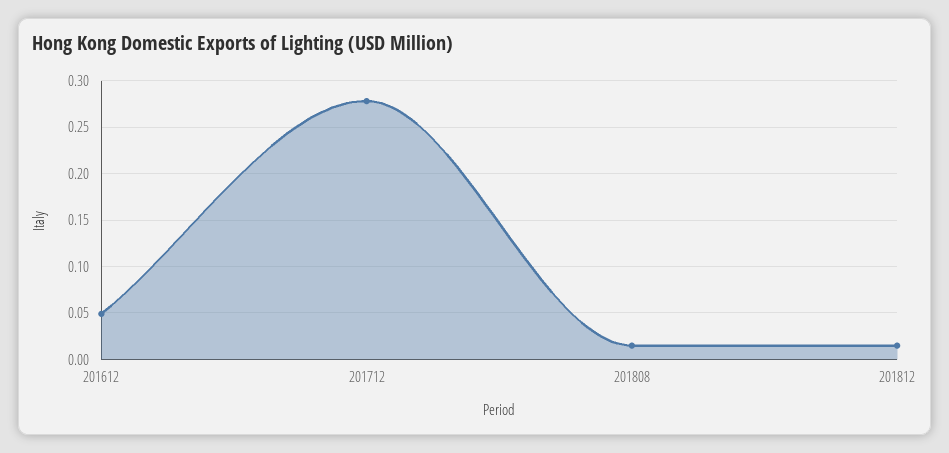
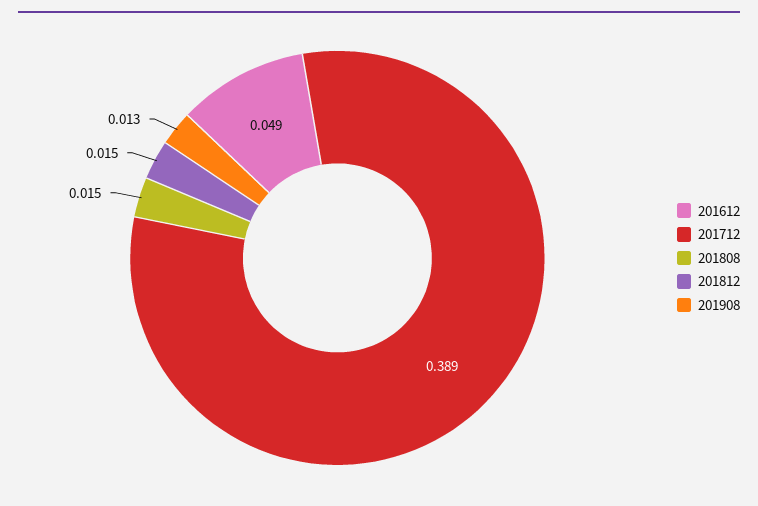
201712: 0.28 -> 0.389
201908: none -> 0.013

